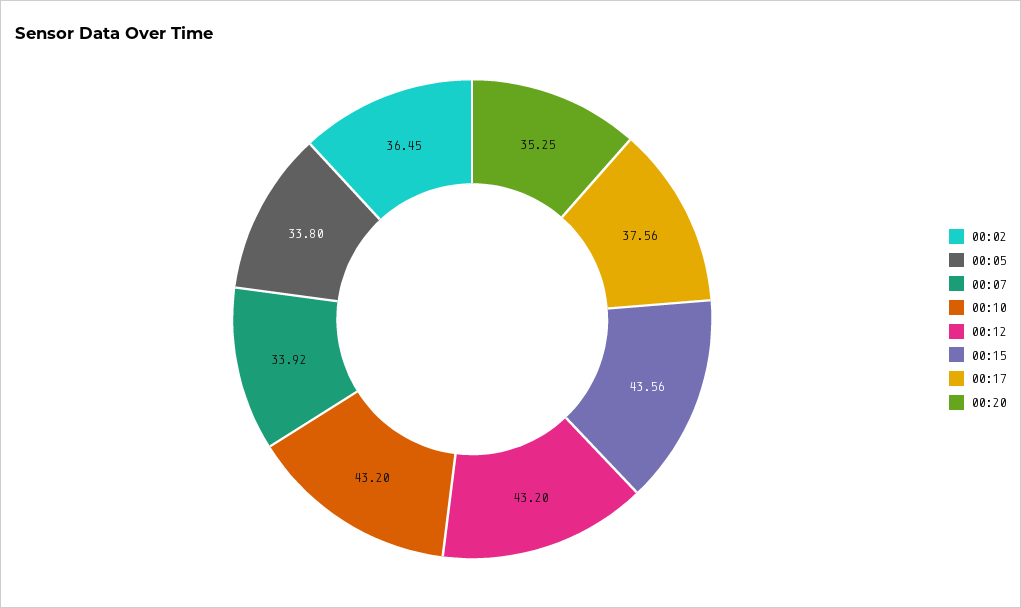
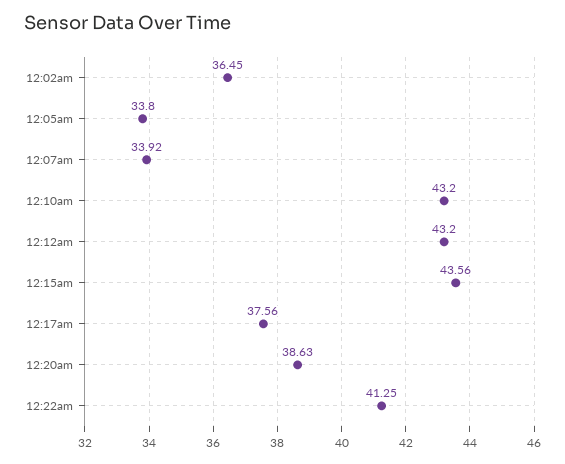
00:20: 35.25 -> 38.63
12:22am: none -> 41.25

